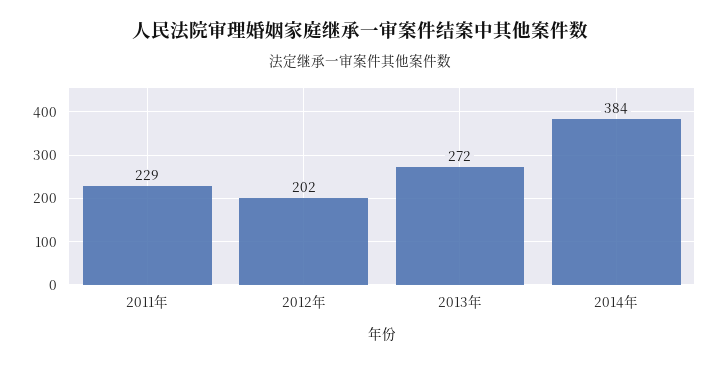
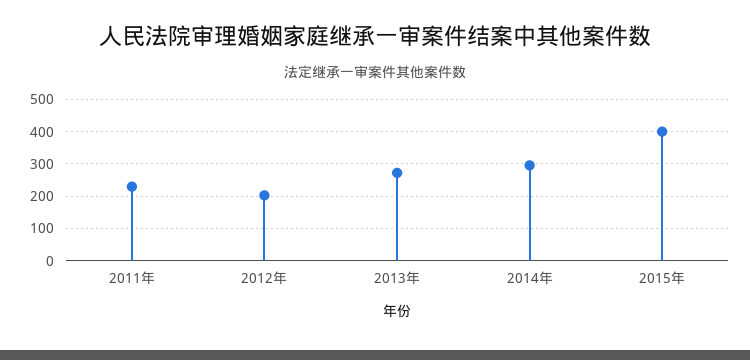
2014年: 384 -> 300
2015年: none -> 400

